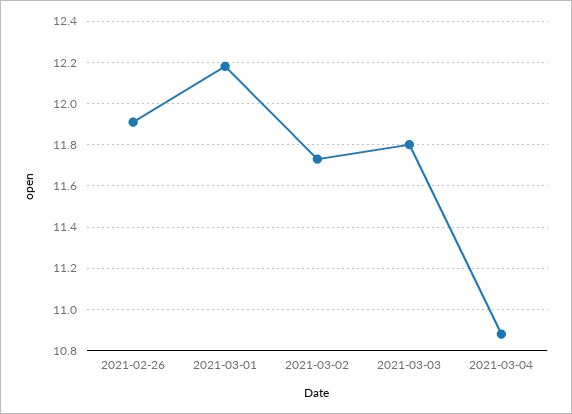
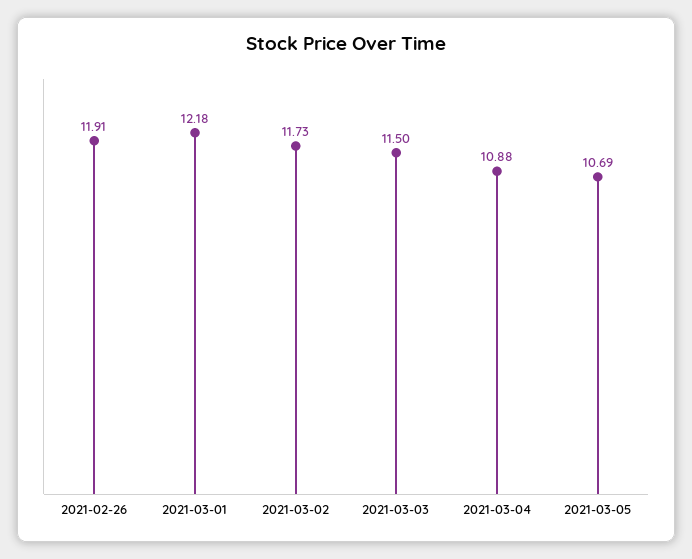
2021-03-03: 11.8 -> 11.5
2021-03-05: none -> 10.69

